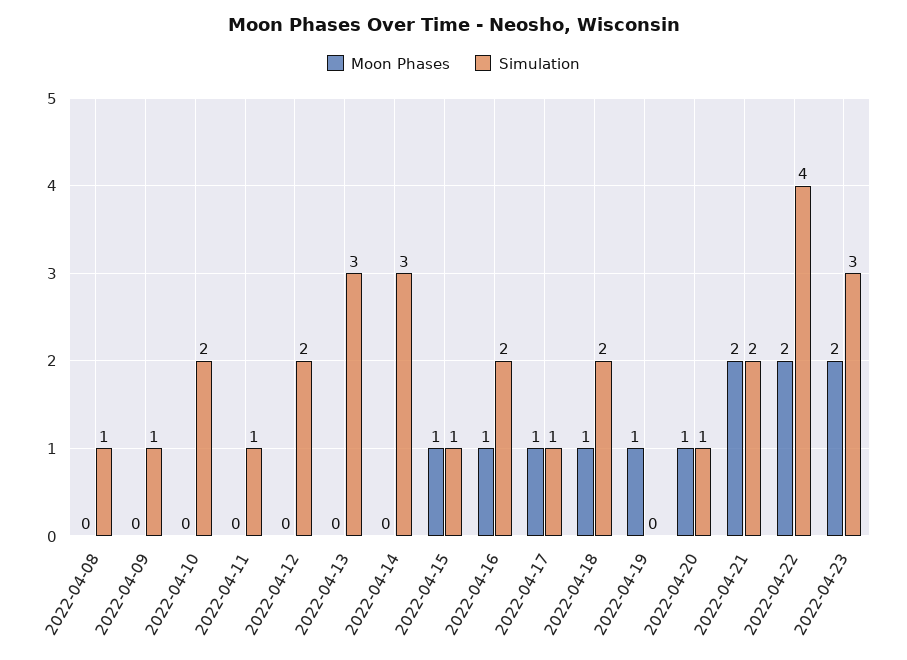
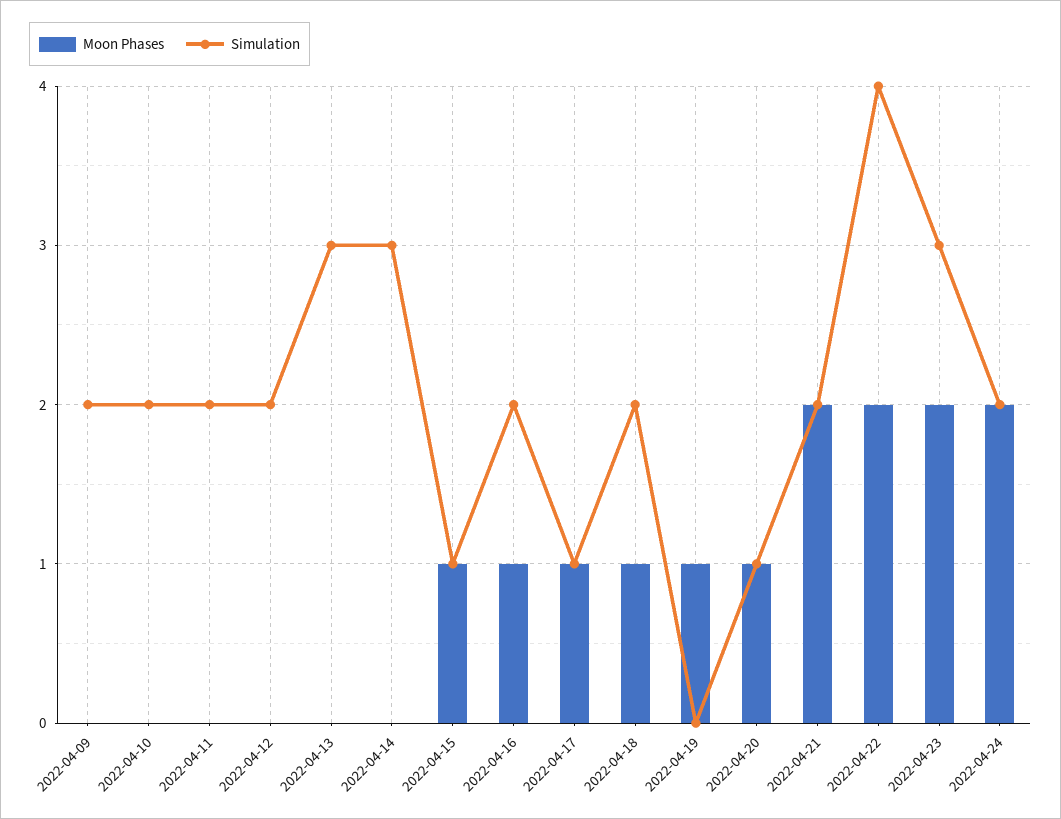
Moon Phases, 2022-04-08: 0 -> none
Simulation, 2022-04-08: 1 -> none
Simulation, 2022-04-09: 1 -> 2
Simulation, 2022-04-11: 1 -> 2
Moon Phases, 2022-04-24: none -> 2
Simulation, 2022-04-24: none -> 2

